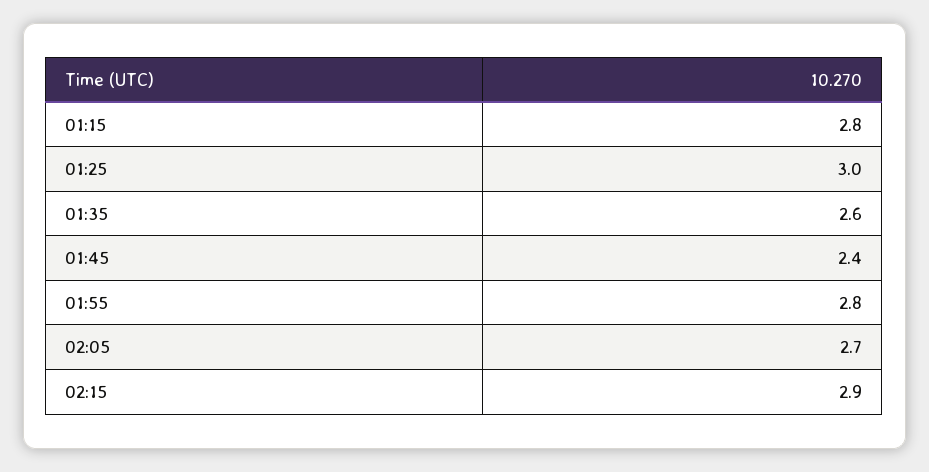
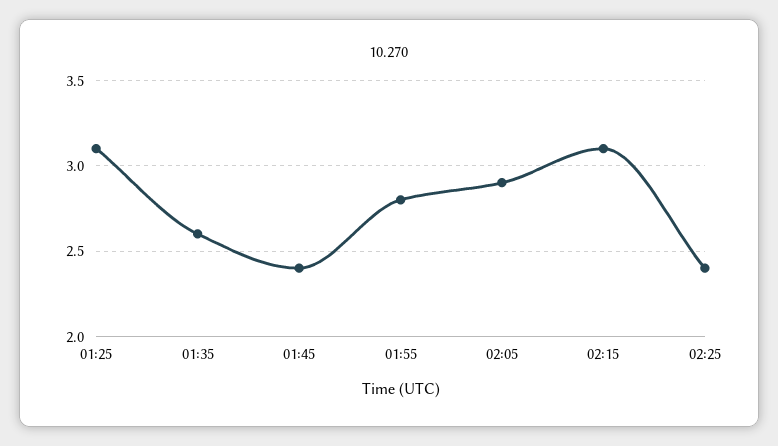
01:15: 2.8 -> none
01:25: 3 -> 3.1
02:05: 2.7 -> 2.9
02:15: 2.9 -> 3.1
02:25: none -> 2.4

